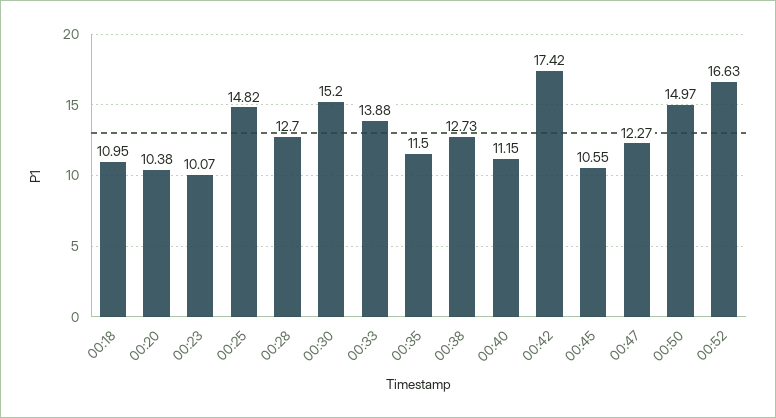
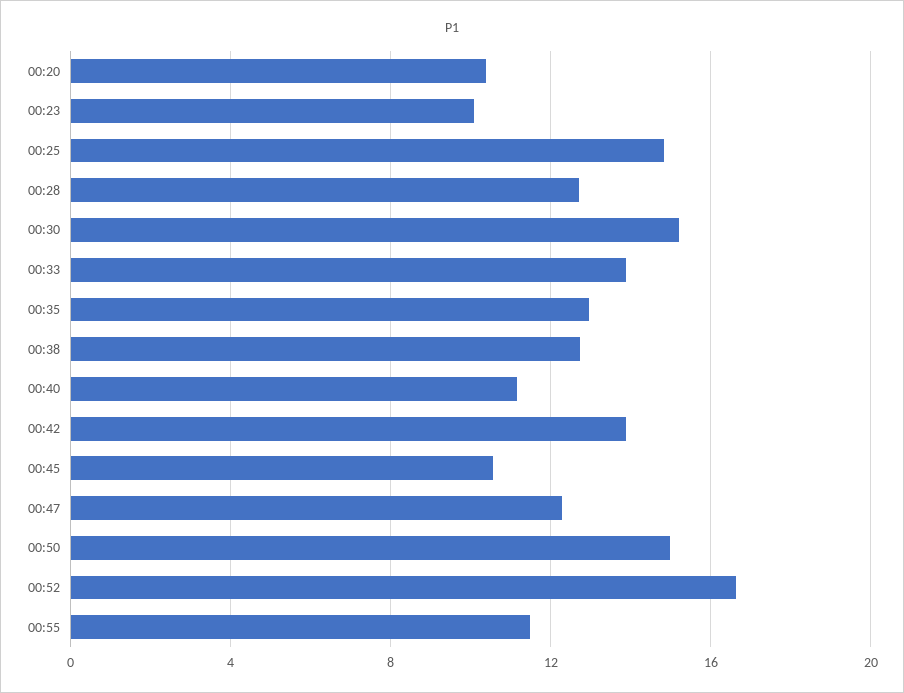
00:18: 10.95 -> none
00:35: 11.5 -> 13
00:42: 17.42 -> 14
00:55: none -> 11.5

